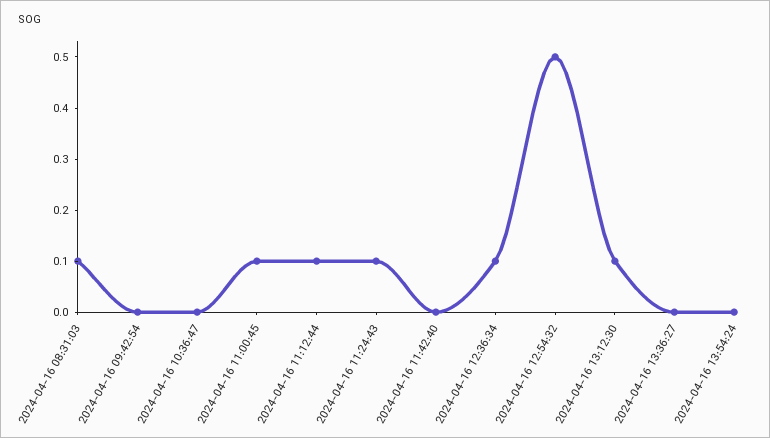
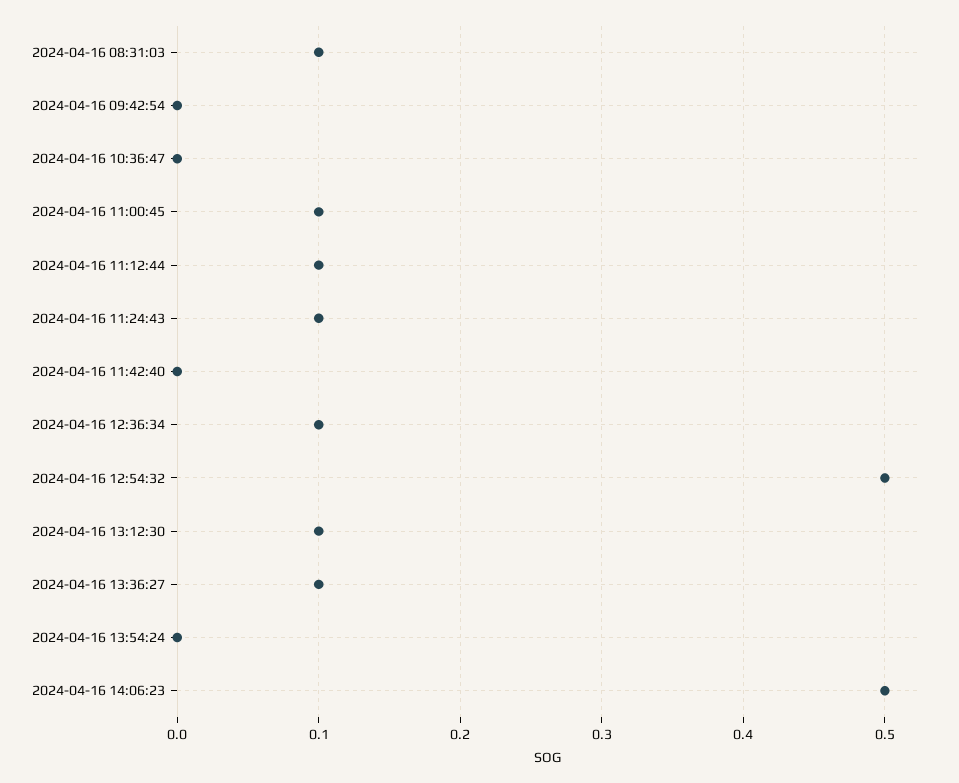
2024-04-16 13:36:27: 0 -> 0.1
2024-04-16 14:06:23: none -> 0.5

